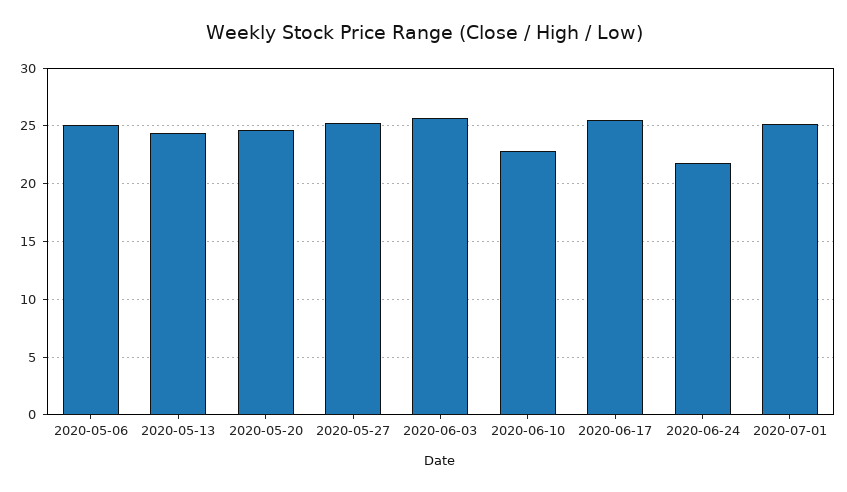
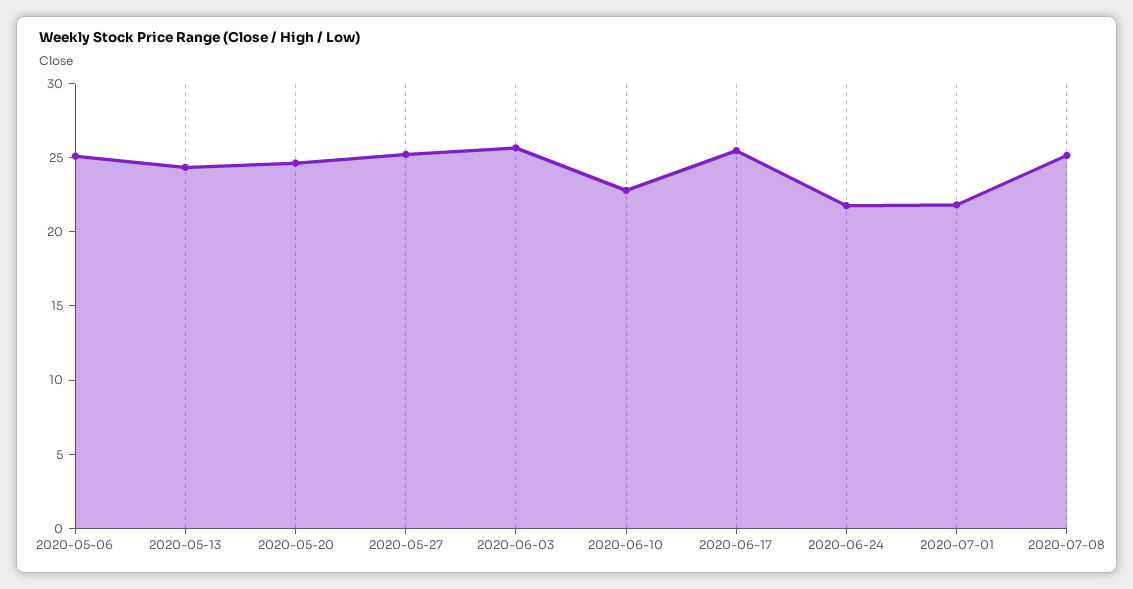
2020-07-01: 25 -> 22
2020-07-08: none -> 25

